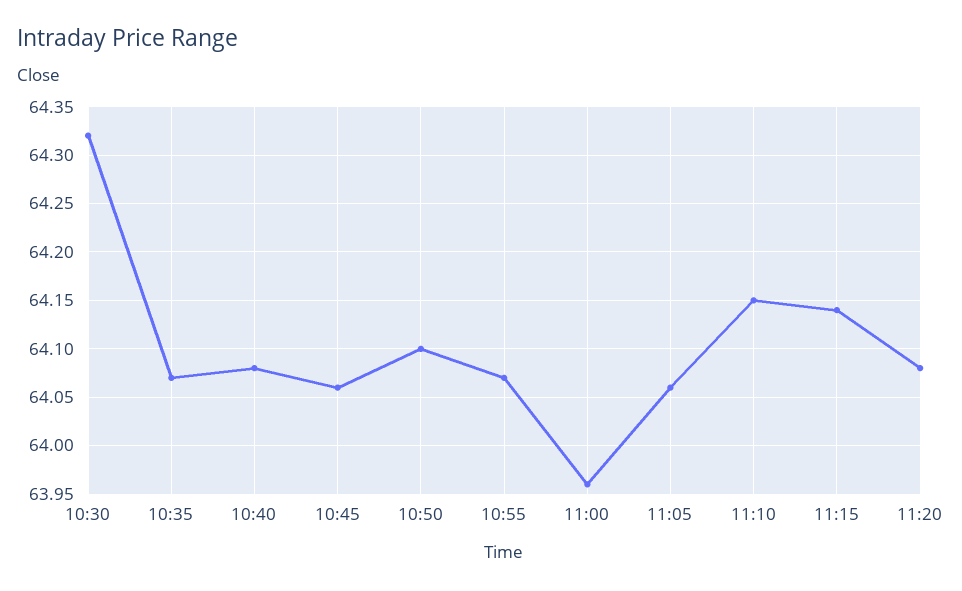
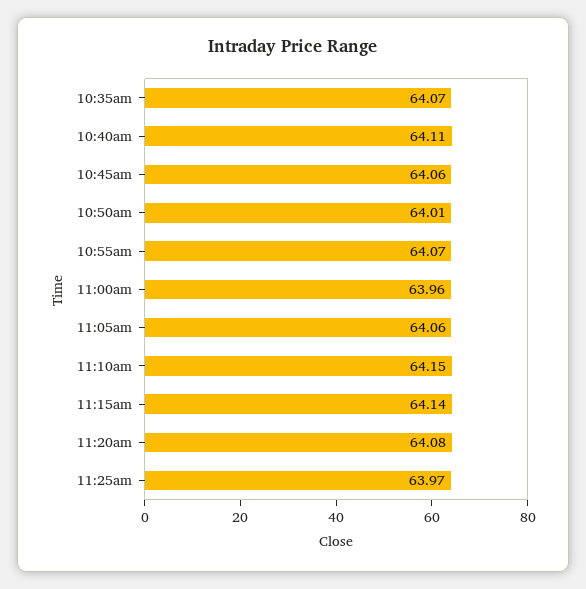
10:30: 64.32 -> none
10:40: 64.08 -> 64.11
10:50: 64.1 -> 64.01
11:25am: none -> 63.97

